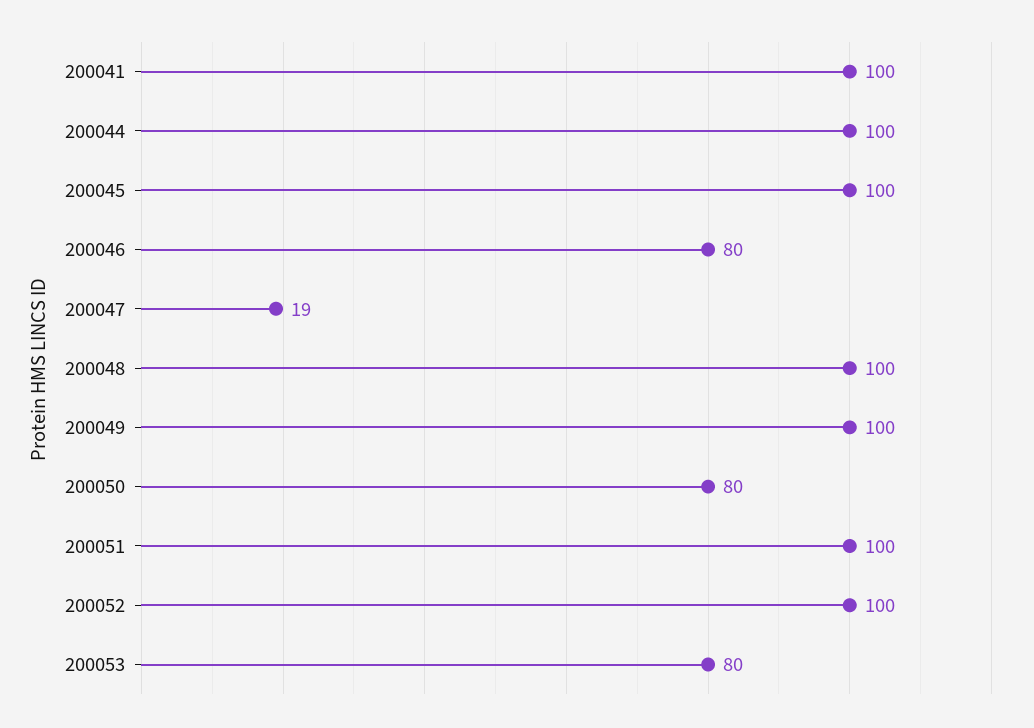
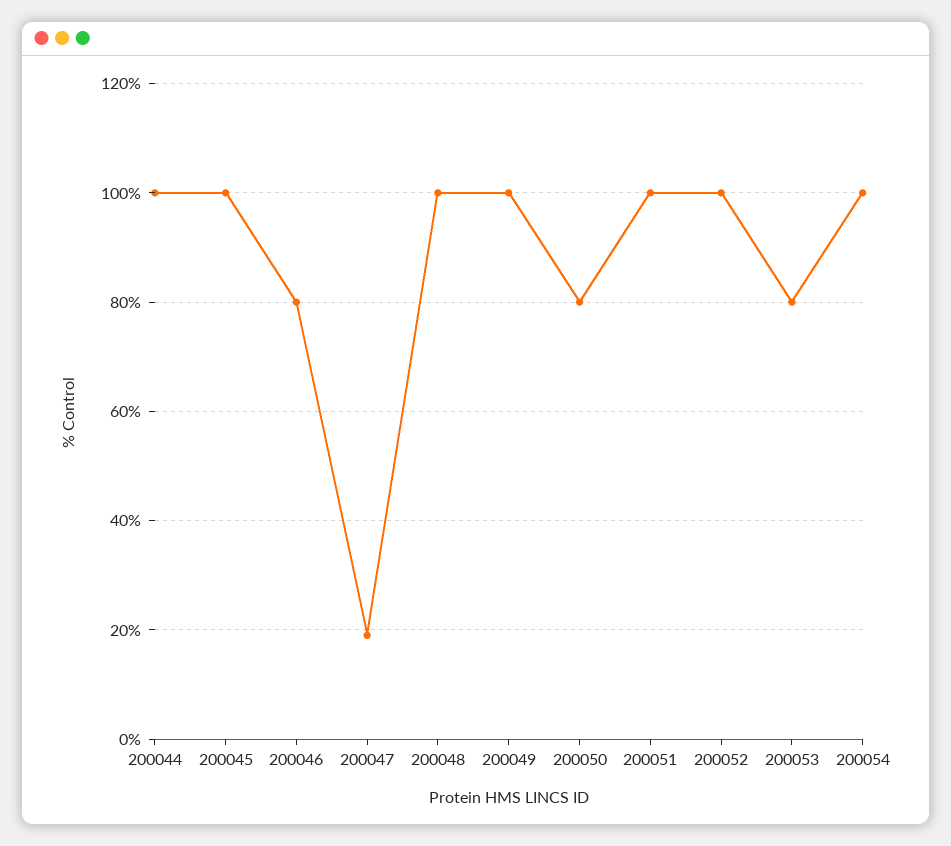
200041: 100 -> none
200054: none -> 100

